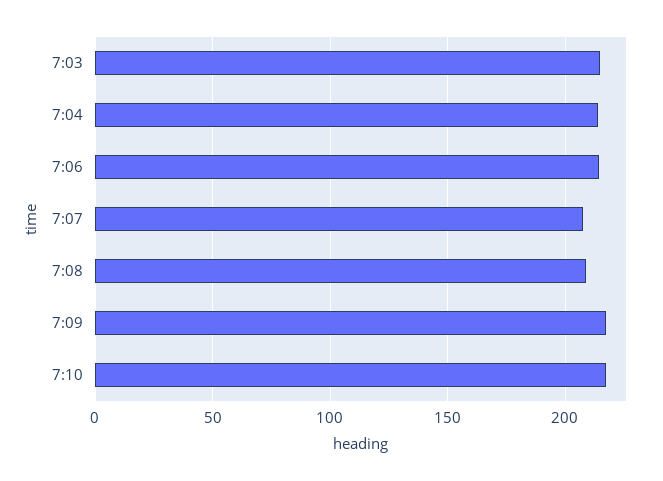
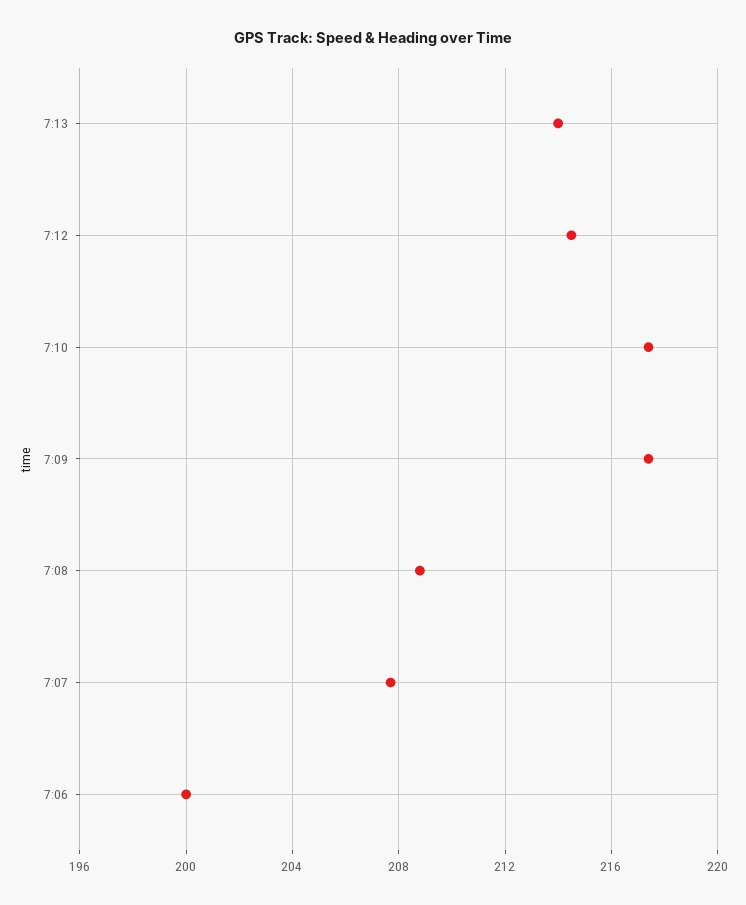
7:03: 215 -> none
7:04: 215 -> none
7:06: 215 -> 200
7:13: none -> 214
7:12: none -> 214.5

